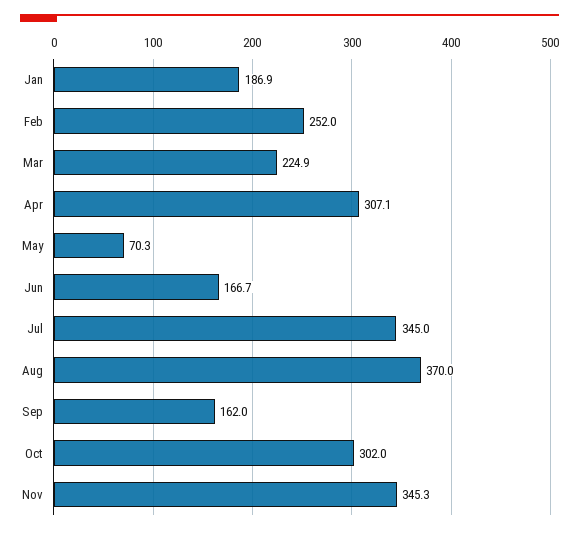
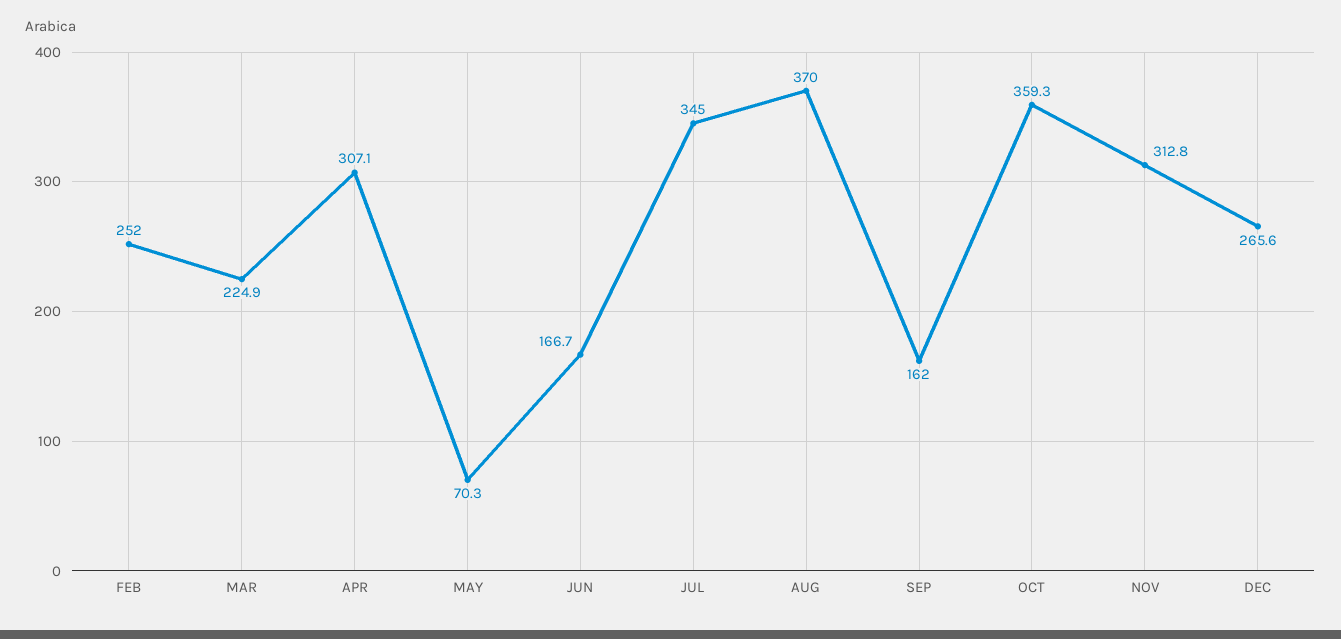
Jan: 186.9 -> none
Oct: 302 -> 359.3
Nov: 345.3 -> 312.8
DEC: none -> 265.6

